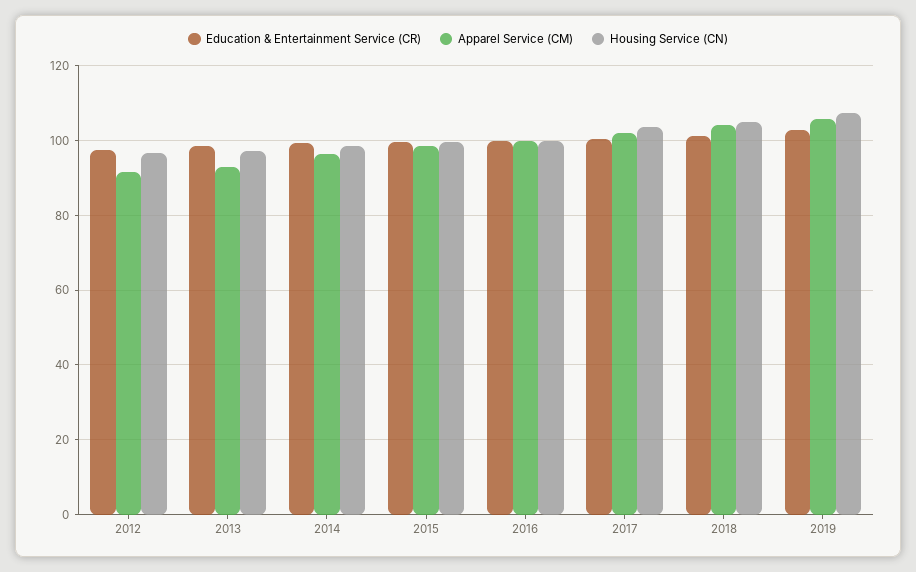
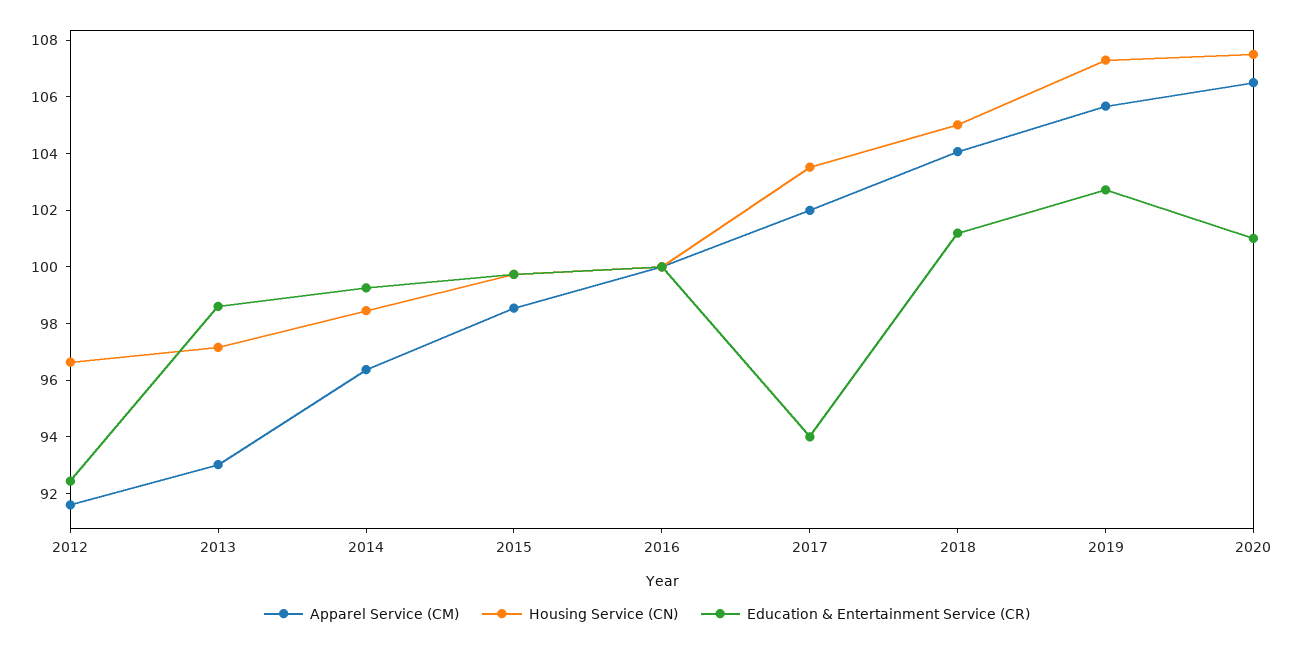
Education & Entertainment Service (CR), 2012: 98 -> 92.5
Education & Entertainment Service (CR), 2017: 100 -> 94
Apparel Service (CM), 2020: none -> 106.5
Housing Service (CN), 2020: none -> 107.5
Education & Entertainment Service (CR), 2020: none -> 101

